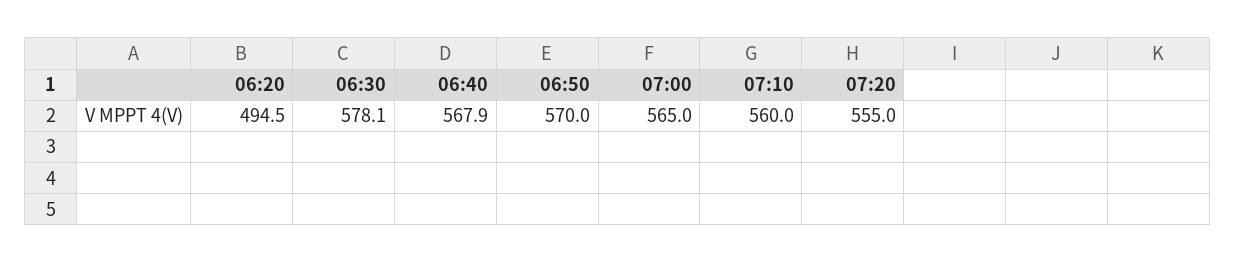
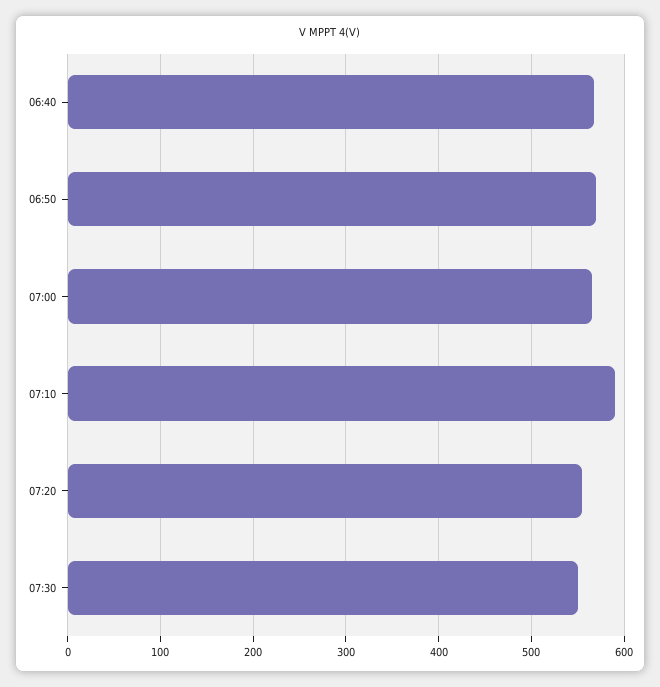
06:20: 494.5 -> none
06:30: 578.1 -> none
07:10: 560 -> 590
07:30: none -> 550

